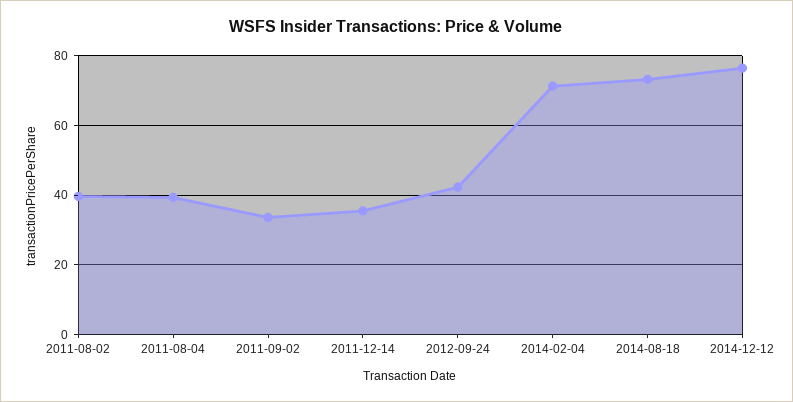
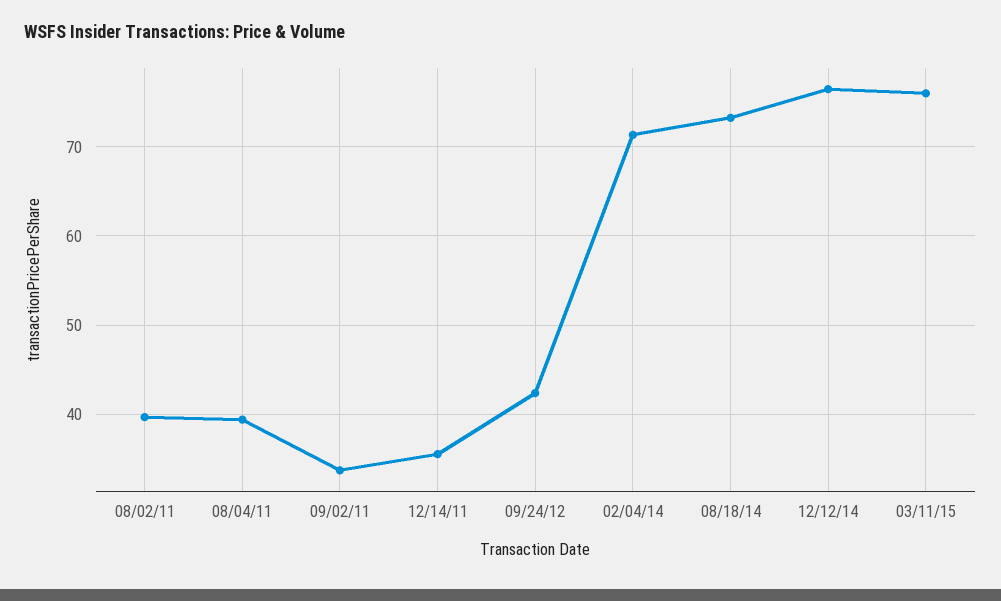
03/11/15: none -> 76

